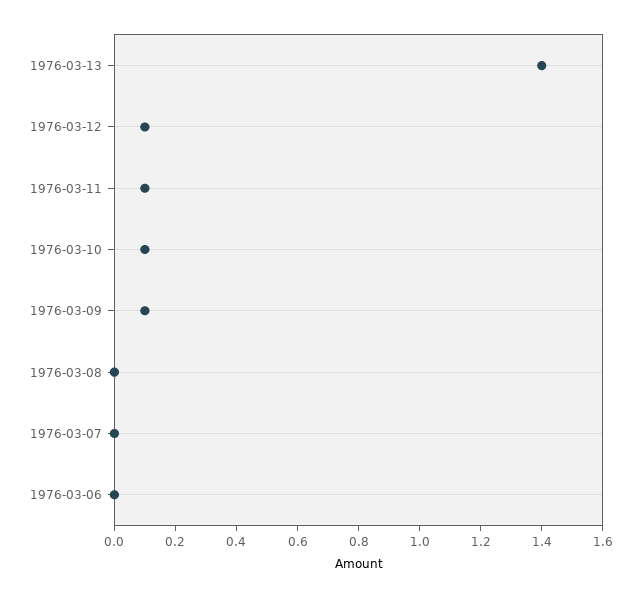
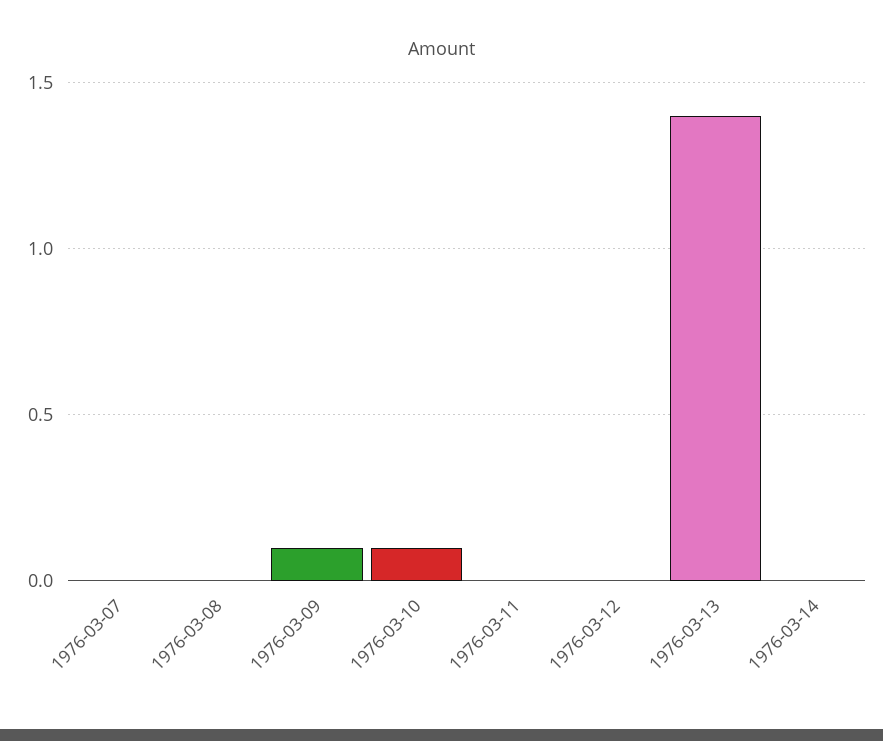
1976-03-12: 0.1 -> 0
1976-03-11: 0.1 -> 0
1976-03-06: 0 -> none
1976-03-14: none -> 0

